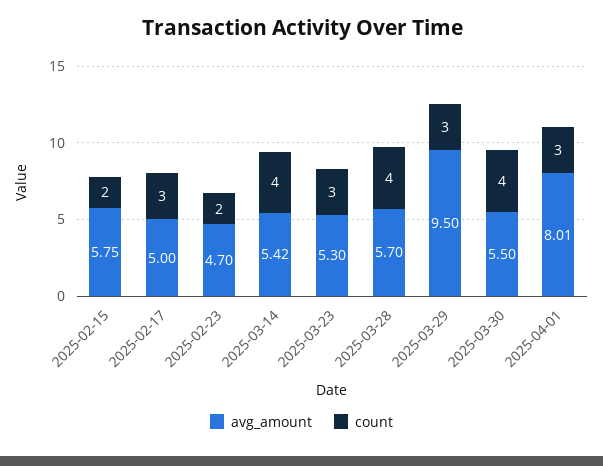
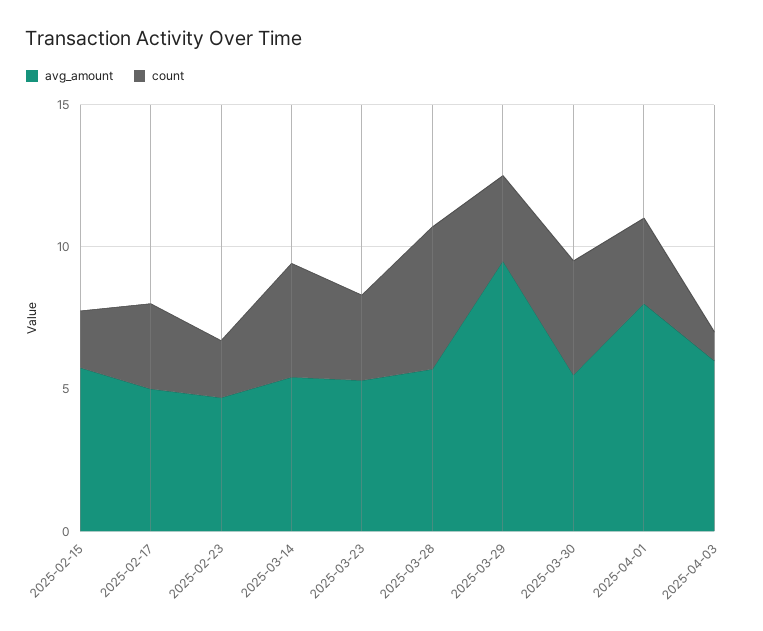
count, 2025-03-28: 4 -> 5
avg_amount, 2025-04-03: none -> 6
count, 2025-04-03: none -> 1

